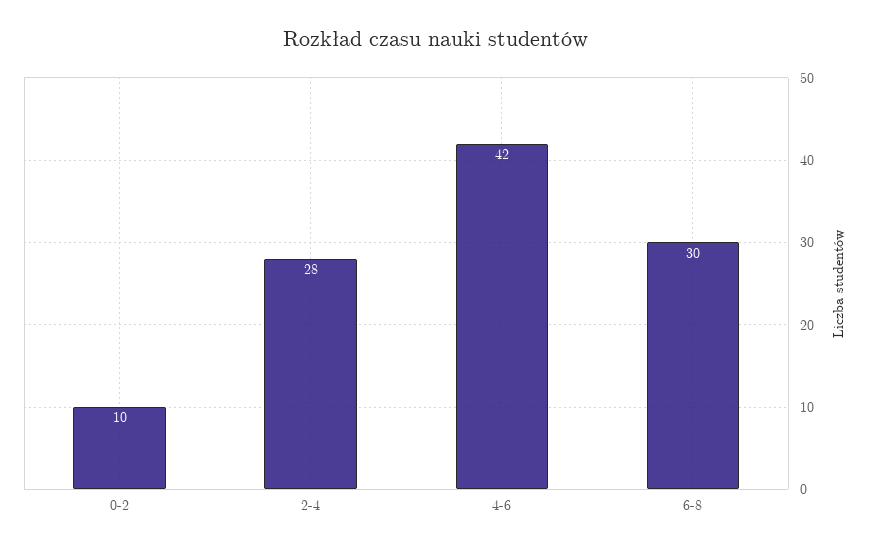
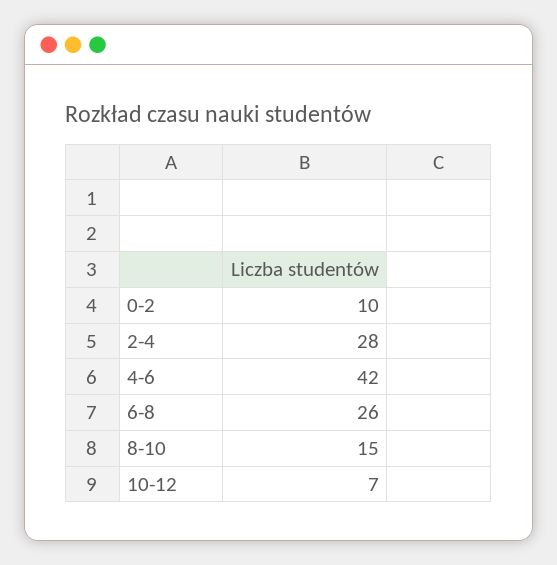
6-8: 30 -> 26
8-10: none -> 15
10-12: none -> 7

